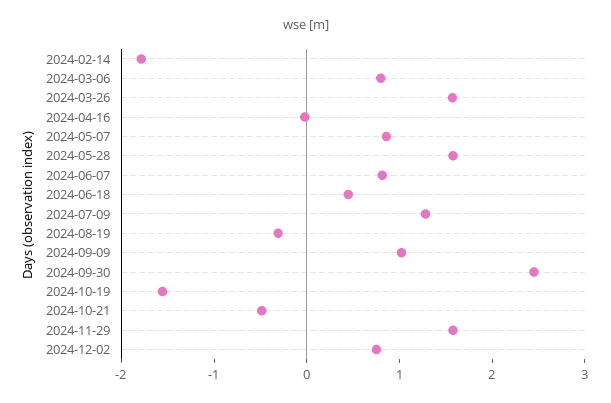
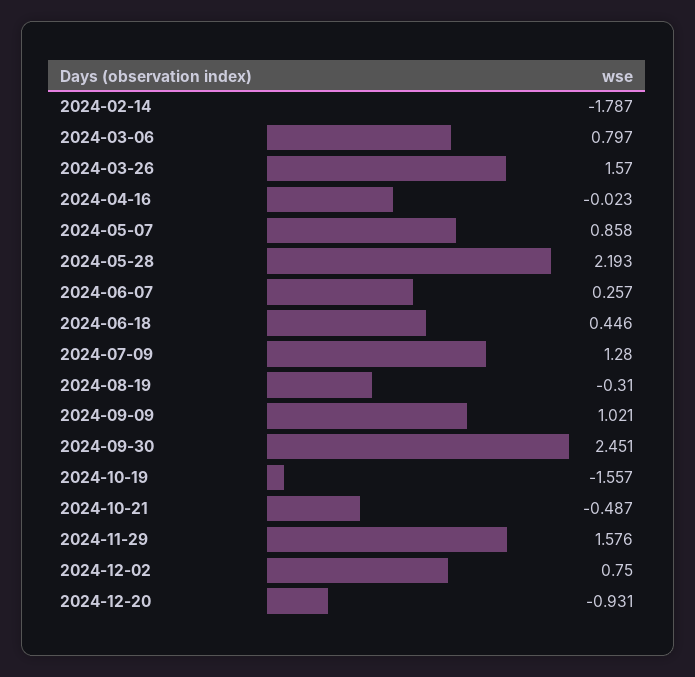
2024-05-28: 1.6 -> 2.193
2024-06-07: 0.8 -> 0.257
2024-12-20: none -> -0.931

